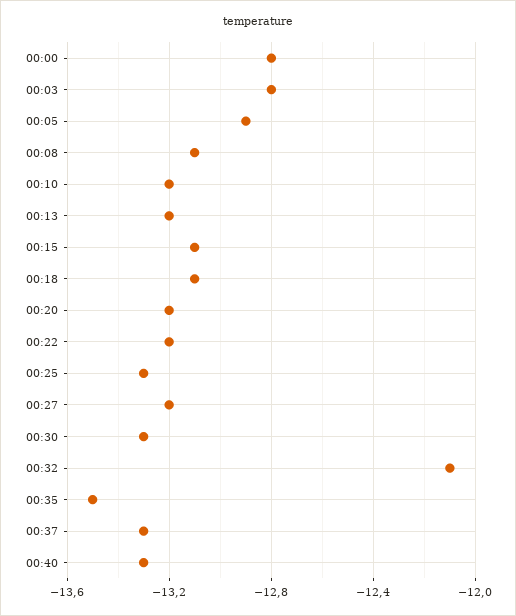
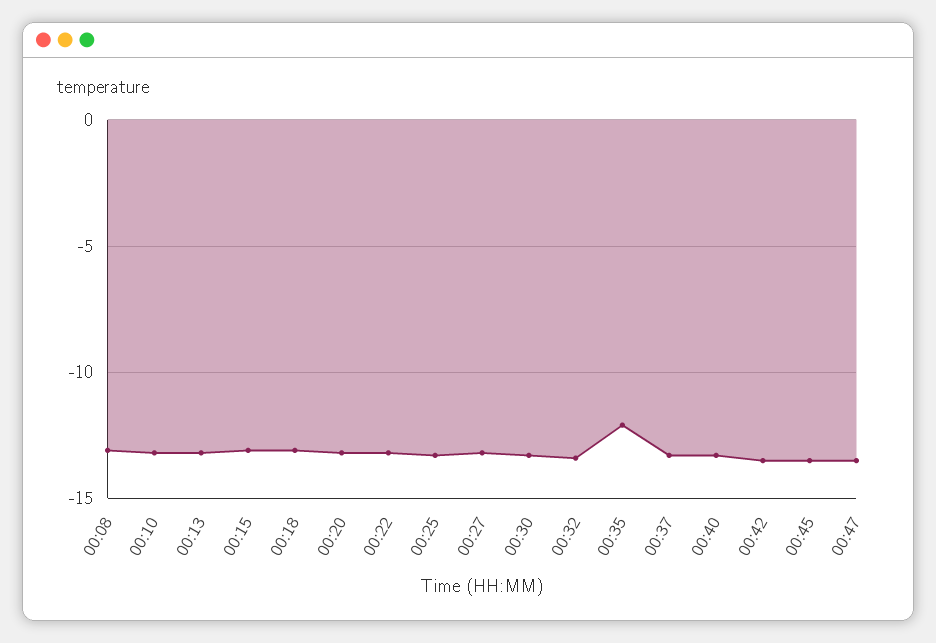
00:00: -12.8 -> none
00:03: -12.8 -> none
00:05: -12.9 -> none
00:32: -12.1 -> -13.5
00:35: -13.5 -> -12
00:42: none -> -13.5
00:45: none -> -13.5
00:47: none -> -13.5

